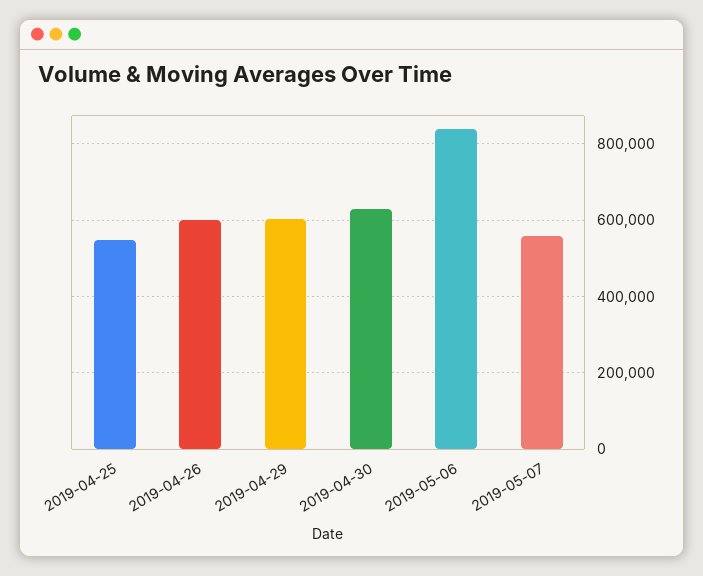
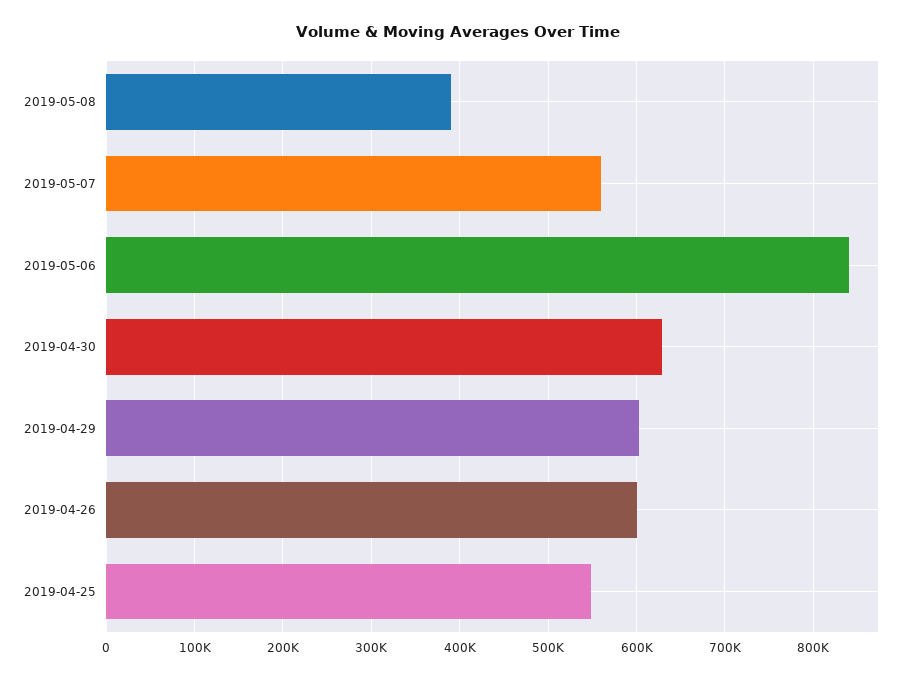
2019-05-08: none -> 390000

